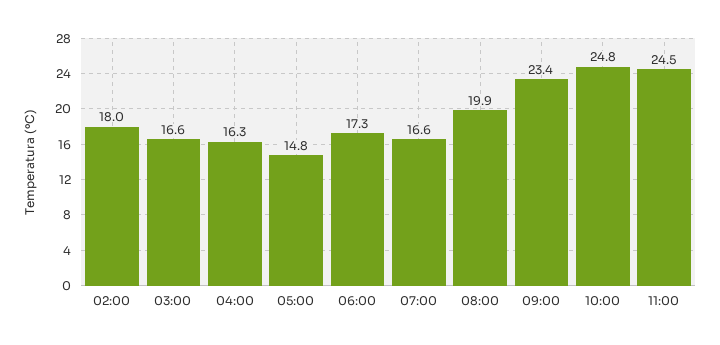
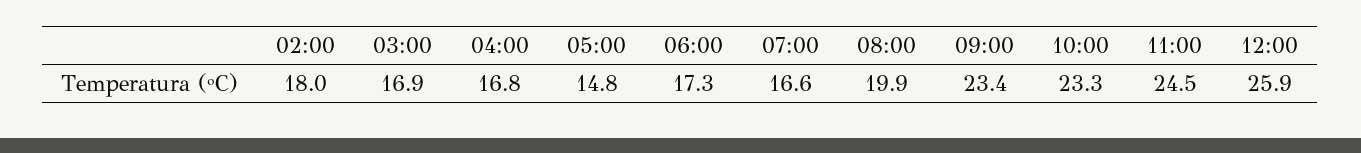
03:00: 16.6 -> 16.9
04:00: 16.3 -> 16.8
10:00: 24.8 -> 23.3
12:00: none -> 25.9

